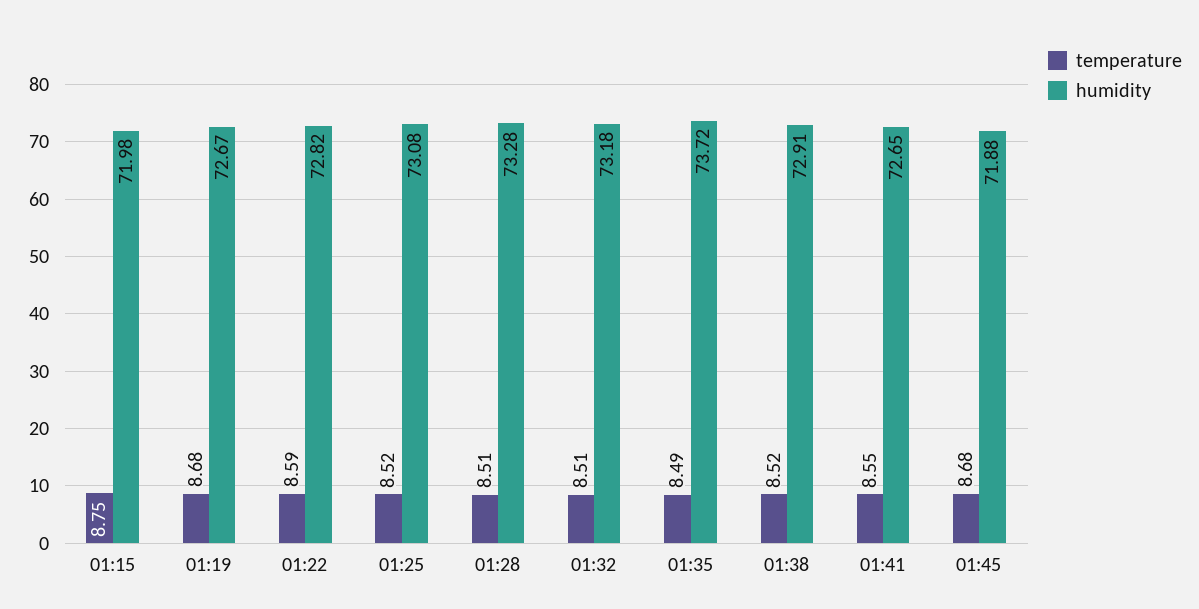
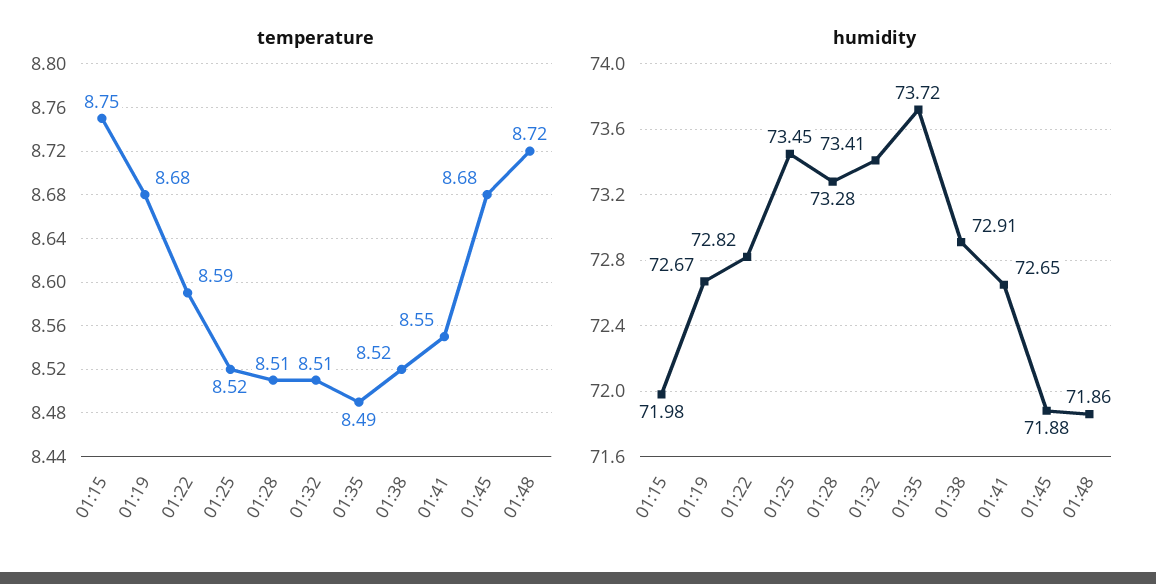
humidity, 01:25: 73.08 -> 73.45
humidity, 01:32: 73.18 -> 73.41
temperature, 01:48: none -> 8.72
humidity, 01:48: none -> 71.86

